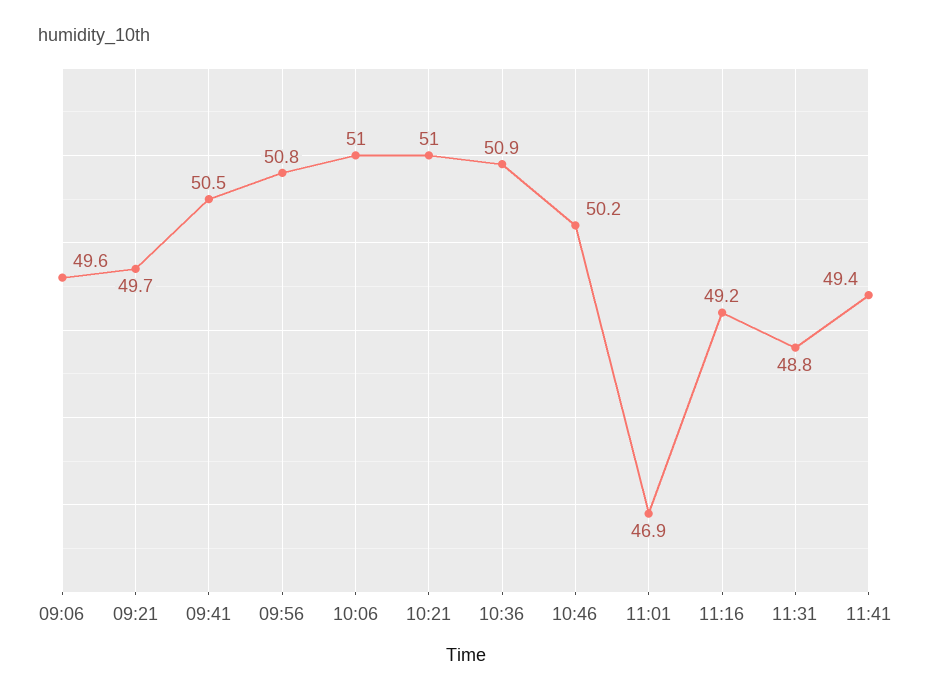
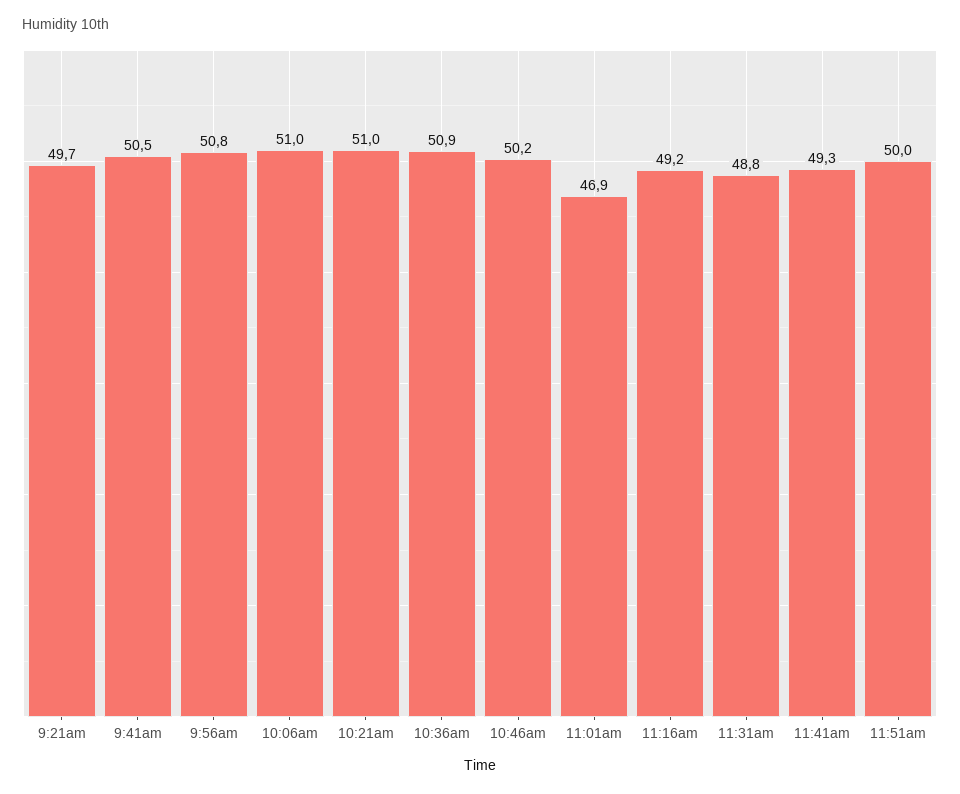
09:06: 49.6 -> none
11:41: 49.4 -> 49.3
11:51am: none -> 50

